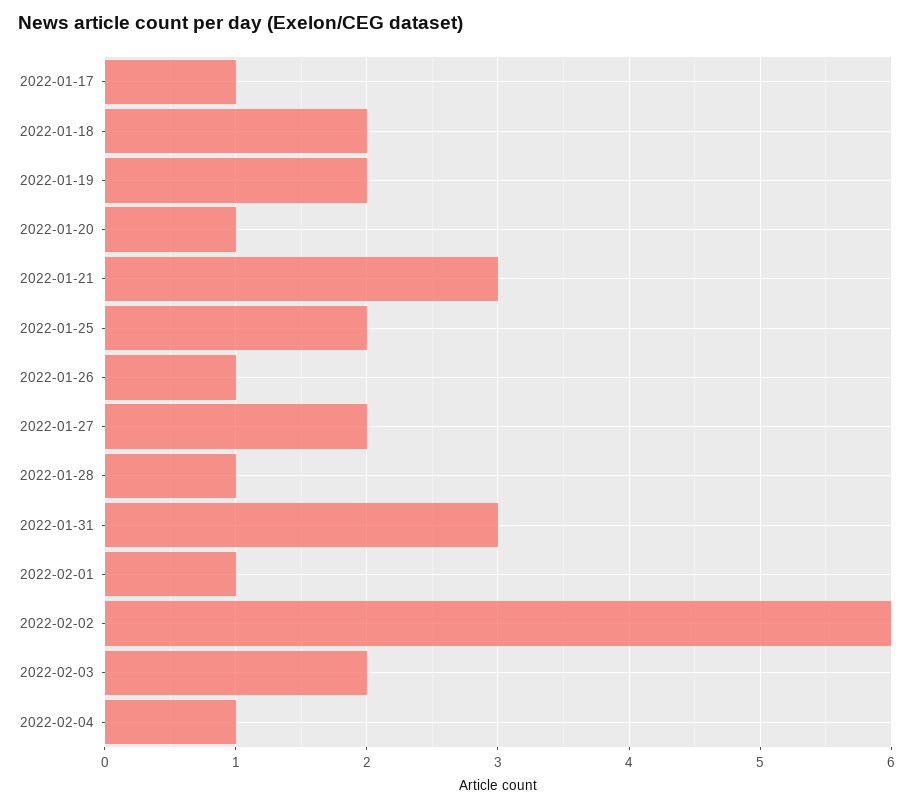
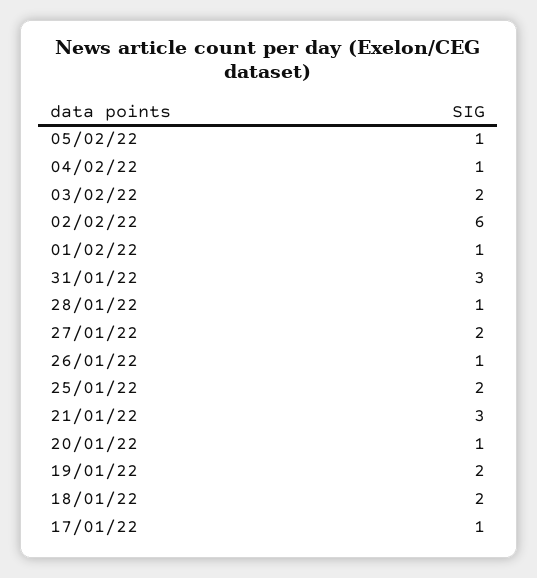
05/02/22: none -> 1

